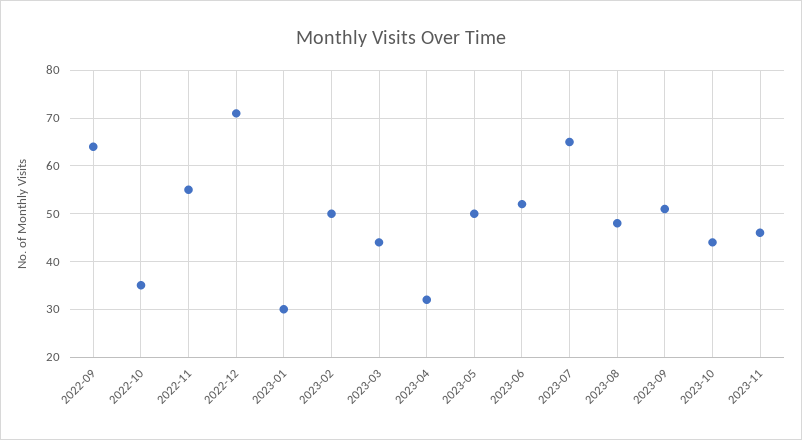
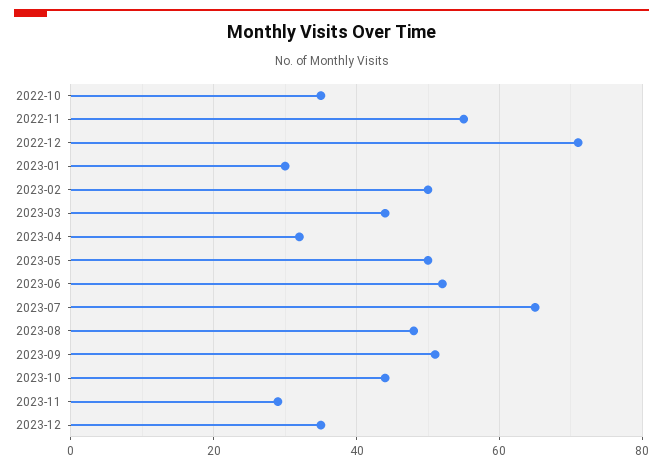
2022-09: 65 -> none
2023-11: 45 -> 30
2023-12: none -> 35

